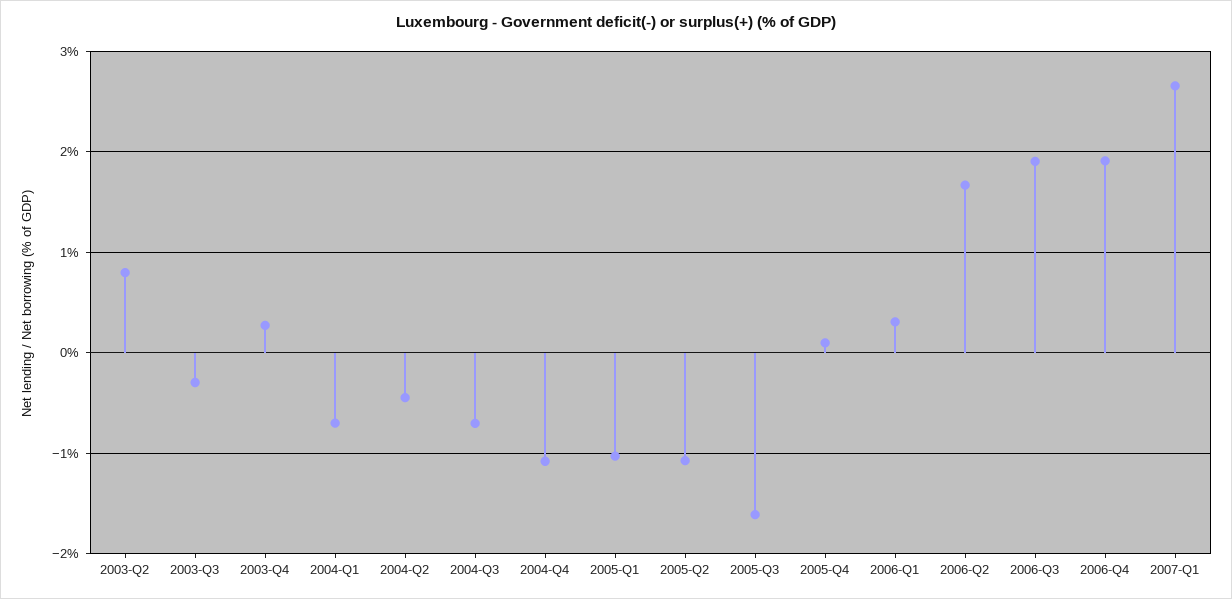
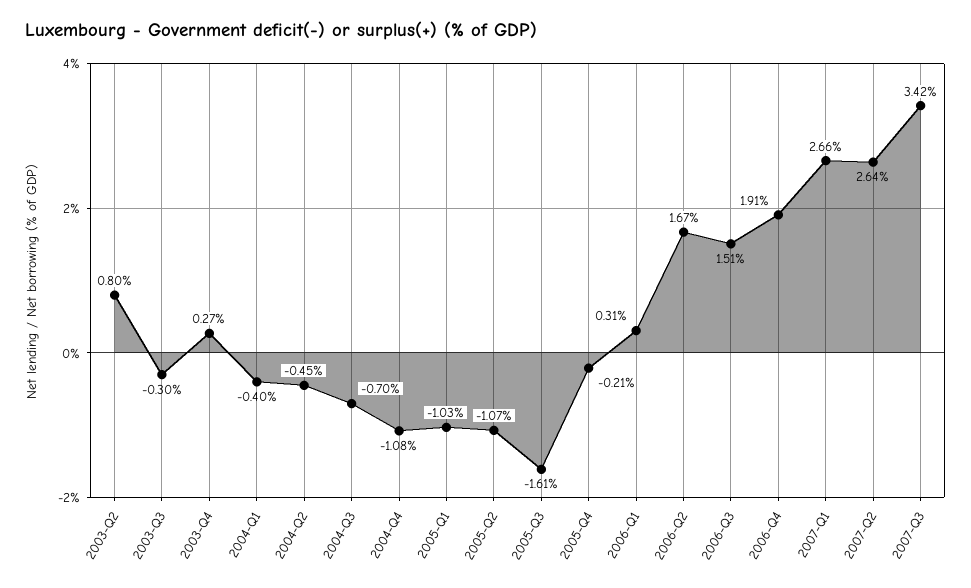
2004-Q1: -0.7 -> -0.4
2005-Q4: 0.1 -> -0.21
2006-Q3: 1.9 -> 1.51
2007-Q2: none -> 2.64
2007-Q3: none -> 3.42

